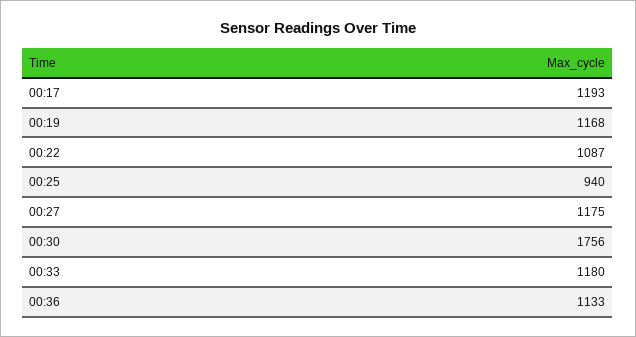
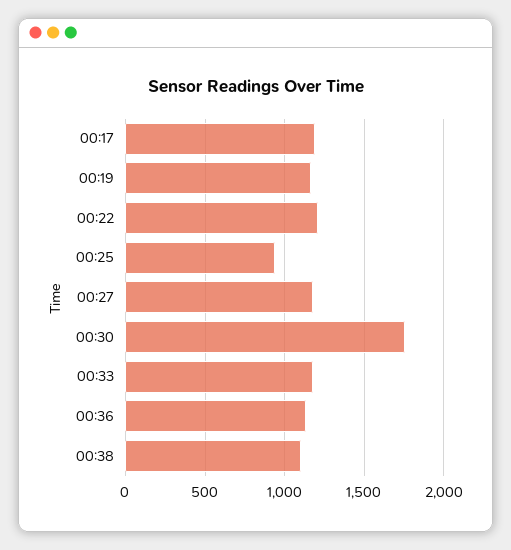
00:22: 1087 -> 1200
00:38: none -> 1100

